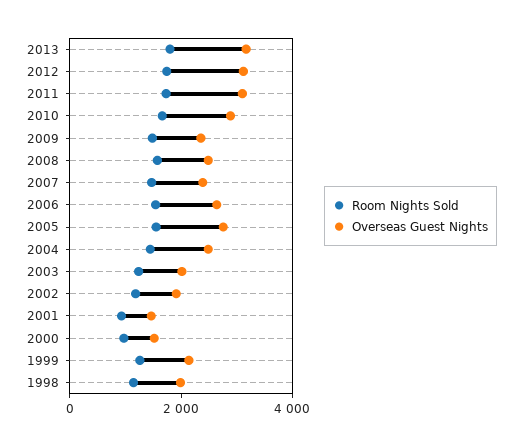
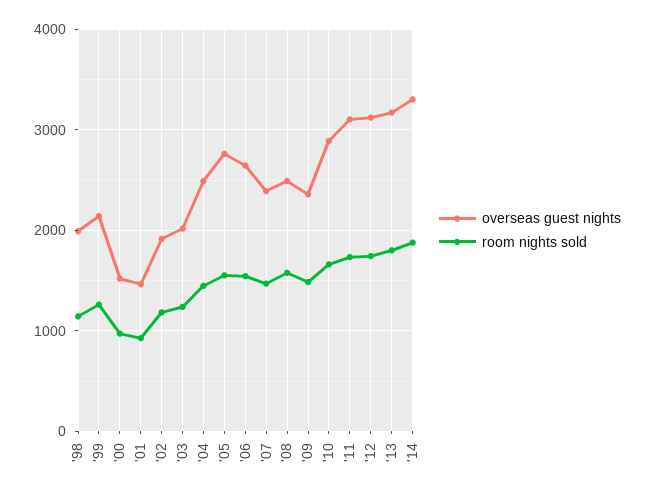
Overseas Guest Nights, '14: none -> 3300
Room Nights Sold, '14: none -> 1900

